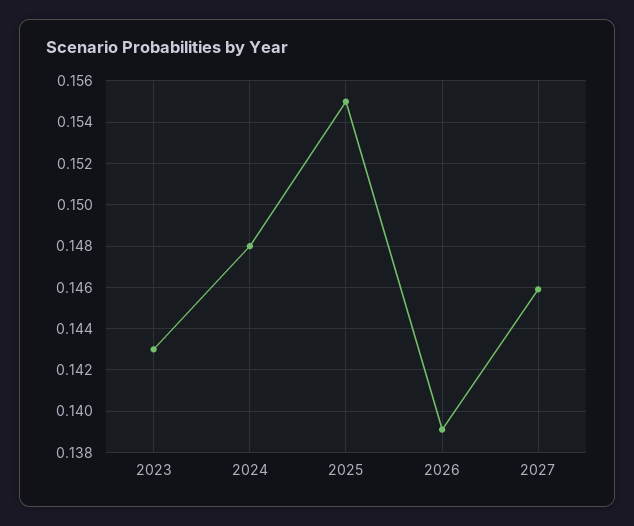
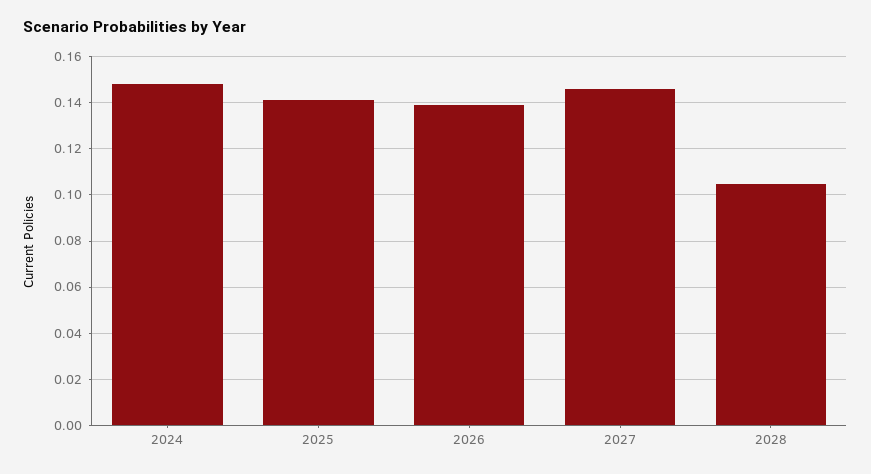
2023: 0.143 -> none
2025: 0.155 -> 0.14
2028: none -> 0.105

